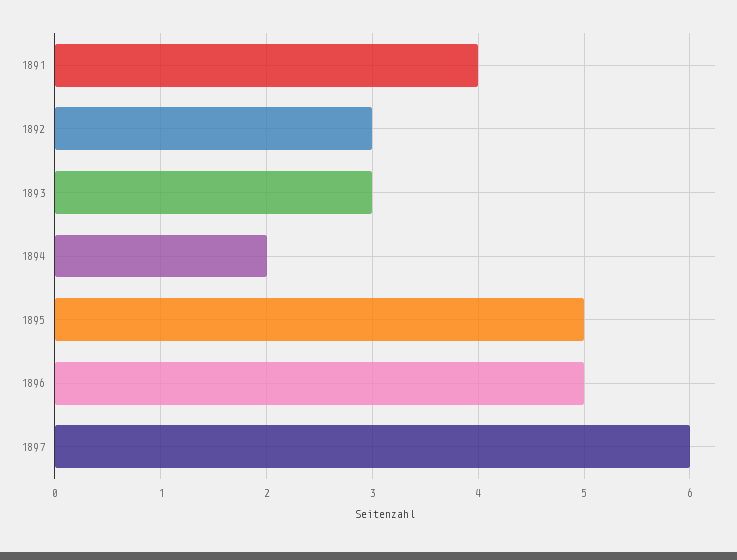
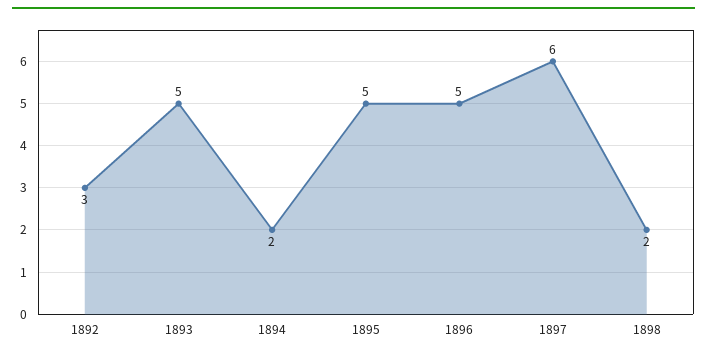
1891: 4 -> none
1893: 3 -> 5
1898: none -> 2

